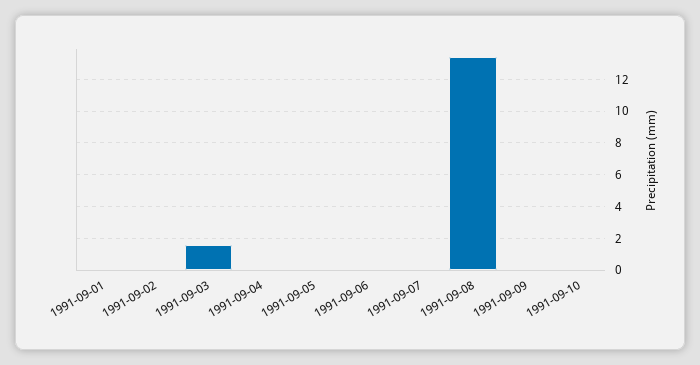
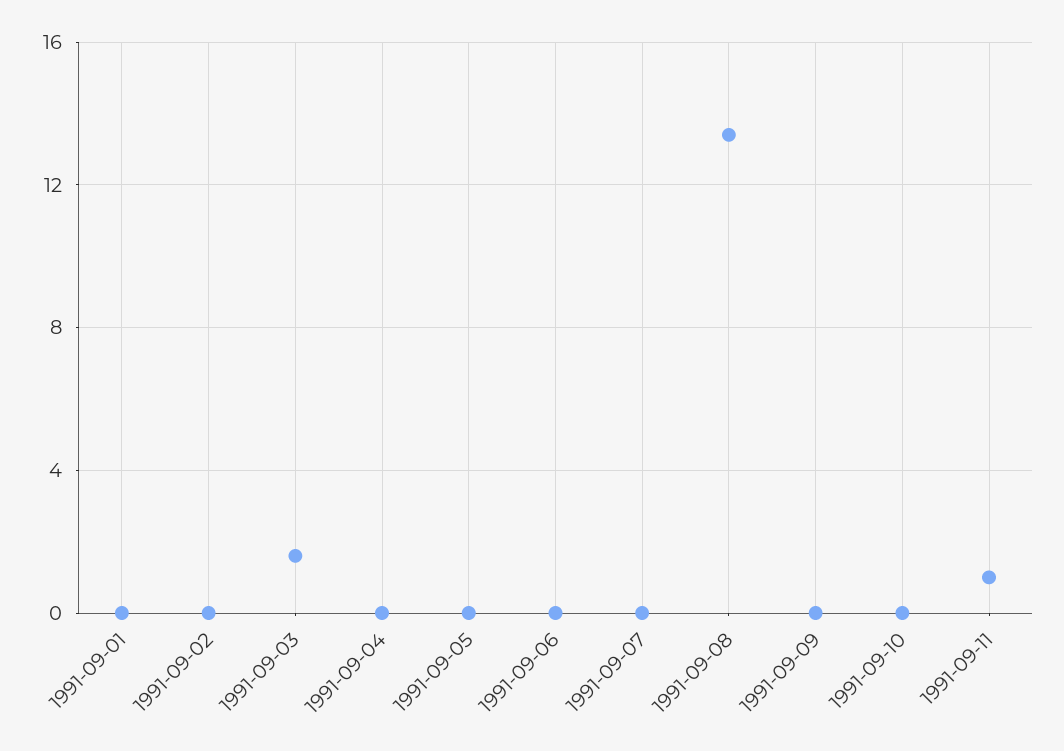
1991-09-11: none -> 1

